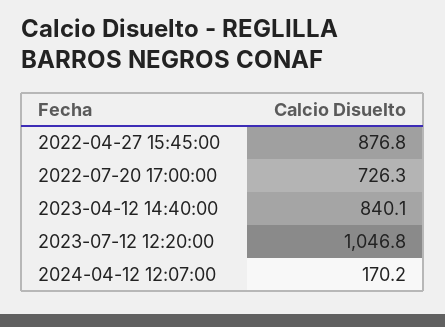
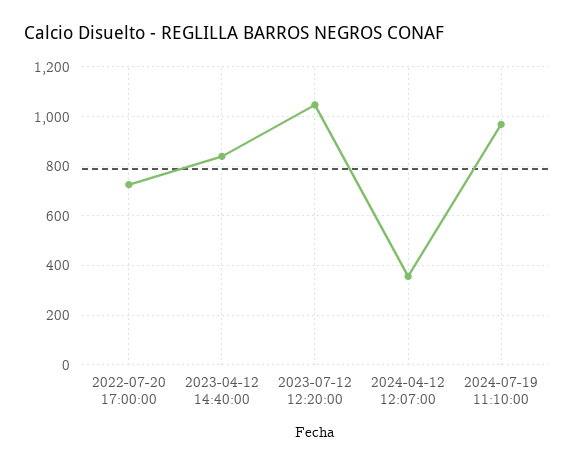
2022-04-27 15:45:00: 876.8 -> none
2024-04-12 12:07:00: 170.2 -> 350
2024-07-19 11:10:00: none -> 975

